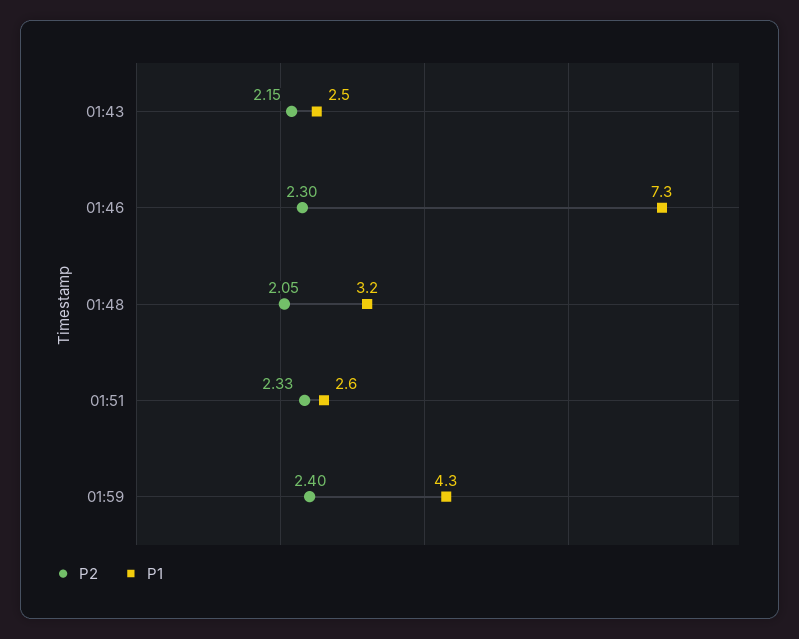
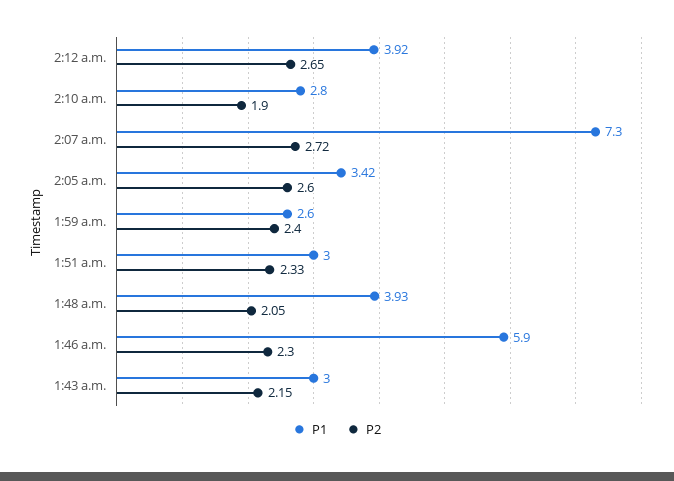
P1, 01:43: 2.5 -> 3
P1, 01:46: 7.3 -> 5.9
P1, 01:48: 3.2 -> 3.93
P1, 01:51: 2.6 -> 3
P1, 01:59: 4.3 -> 2.6
P1, 2:12 a.m.: none -> 3.92
P2, 2:12 a.m.: none -> 2.65
P1, 2:10 a.m.: none -> 2.8
P2, 2:10 a.m.: none -> 1.9
P1, 2:07 a.m.: none -> 7.3
P2, 2:07 a.m.: none -> 2.72
P1, 2:05 a.m.: none -> 3.42
P2, 2:05 a.m.: none -> 2.6

